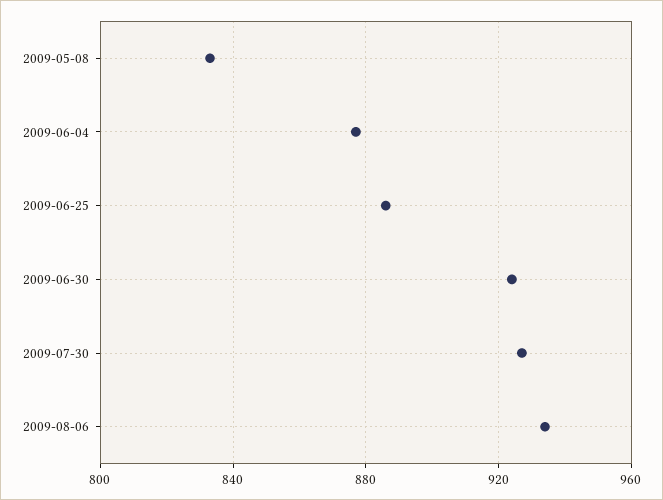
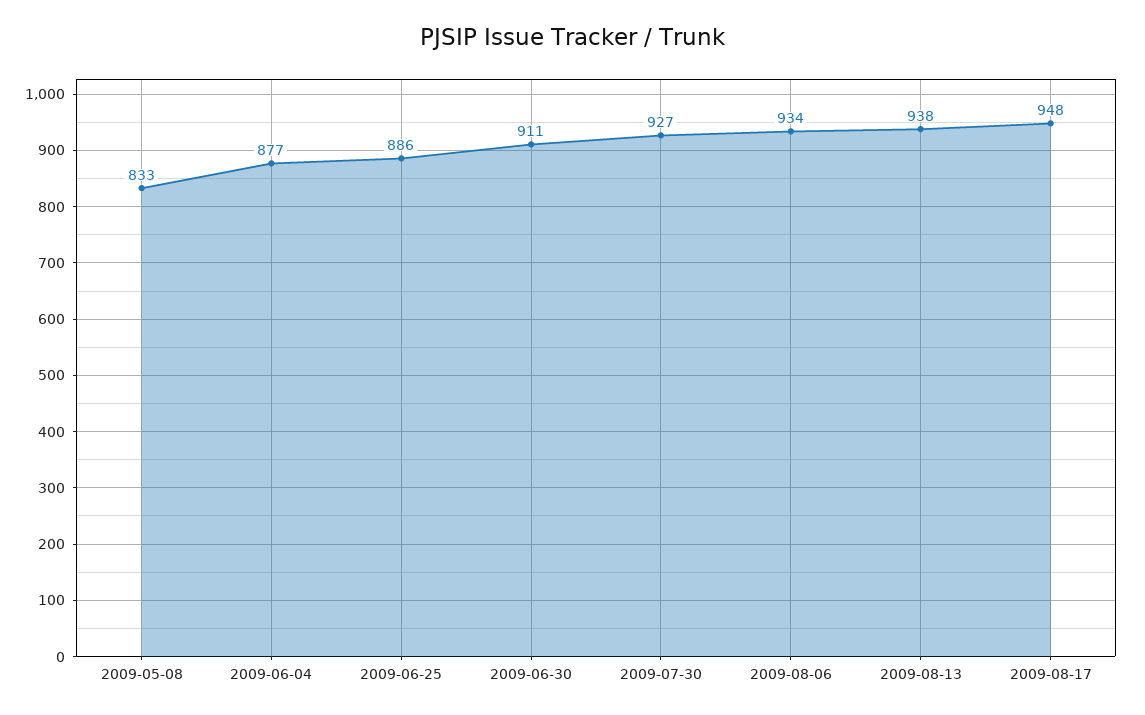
2009-06-30: 925 -> 911
2009-08-13: none -> 938
2009-08-17: none -> 948

